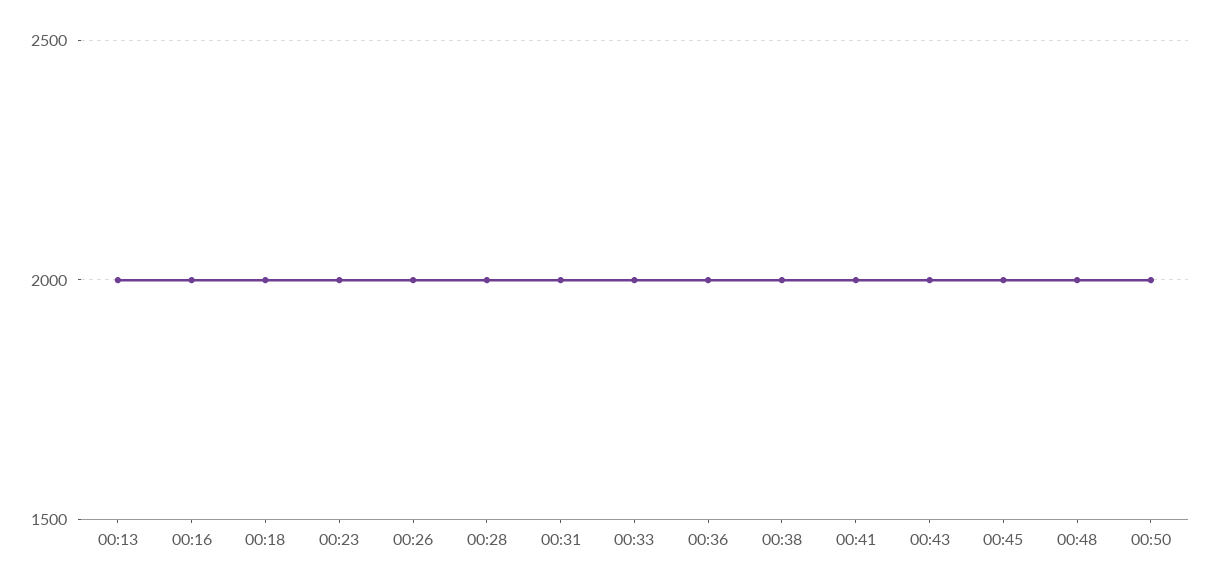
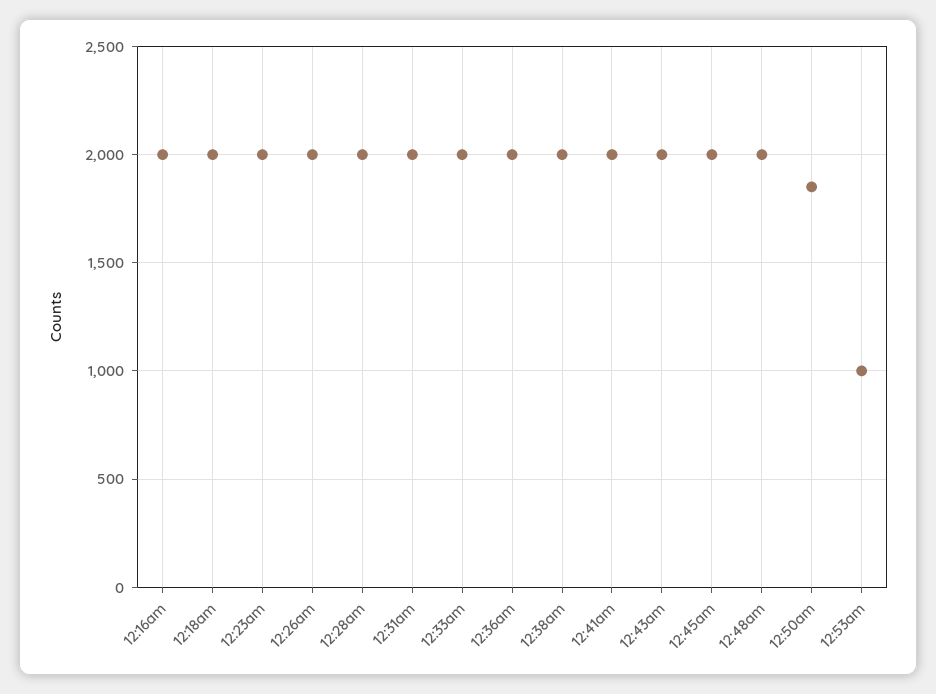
00:13: 2000 -> none
00:50: 2000 -> 1850
12:53am: none -> 1000

